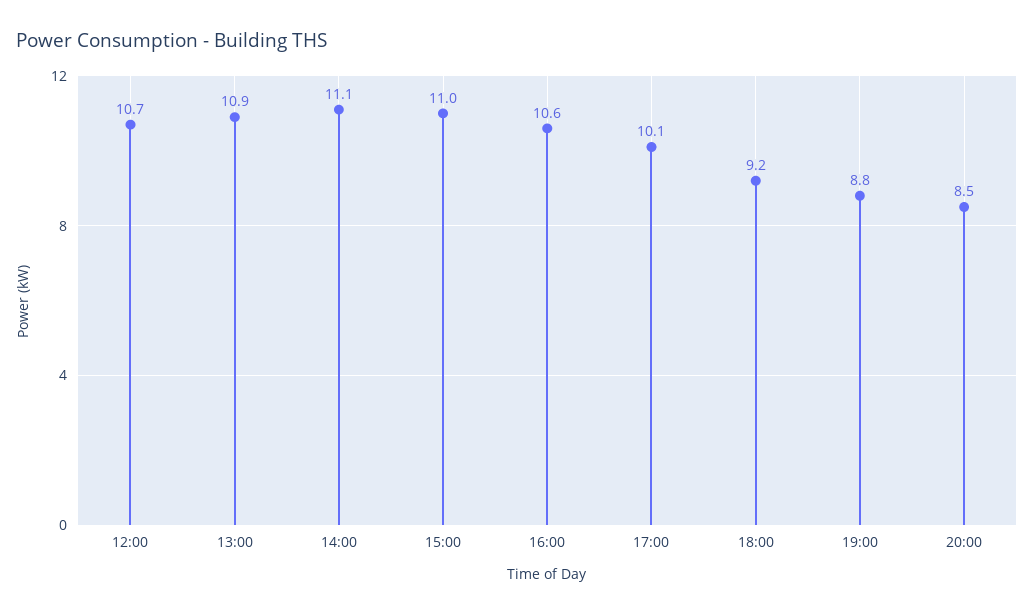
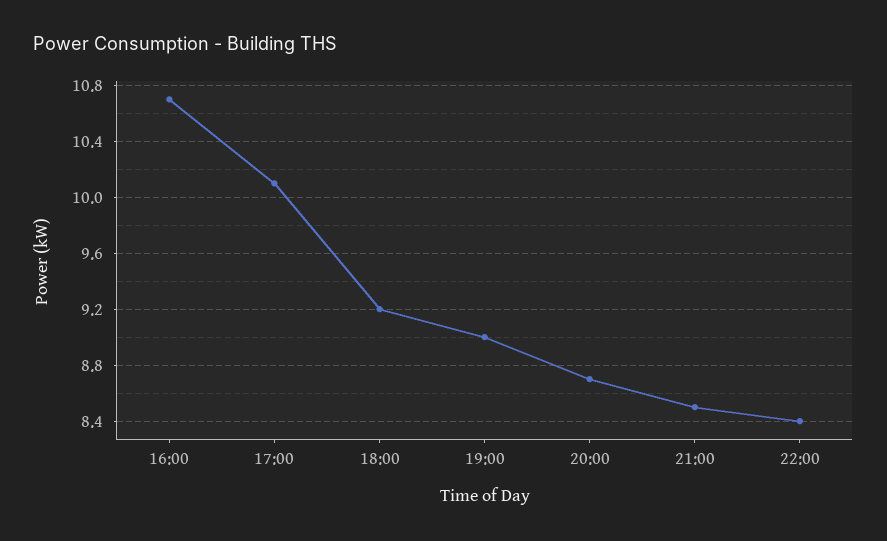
12:00: 10.7 -> none
13:00: 10.9 -> none
14:00: 11.1 -> none
15:00: 11 -> none
16:00: 10.6 -> 10.7
19:00: 8.8 -> 9
20:00: 8.5 -> 8.7
21:00: none -> 8.5
22:00: none -> 8.4

